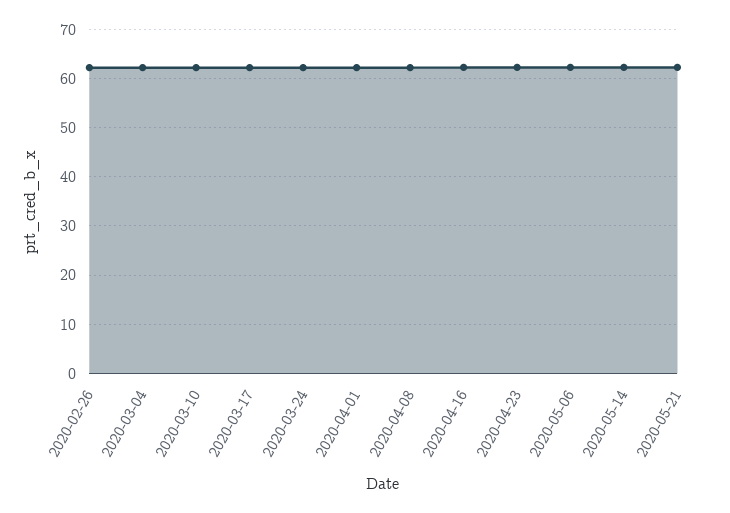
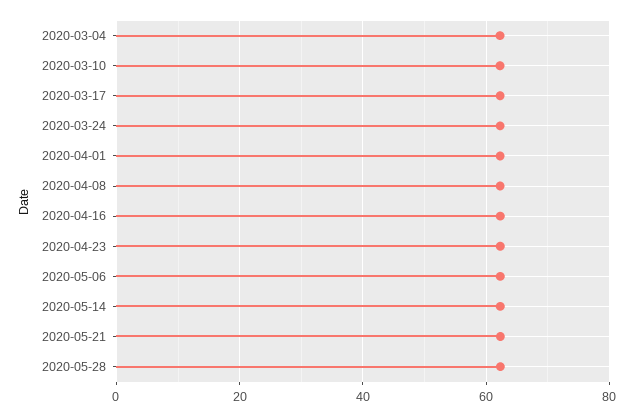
2020-02-26: 62 -> none
2020-05-28: none -> 62

